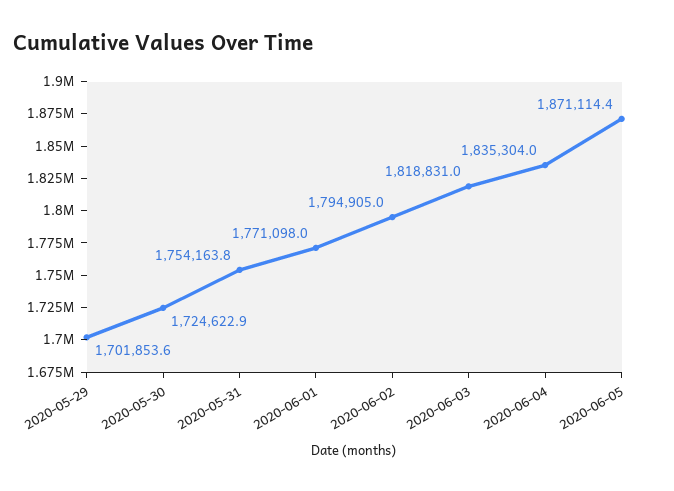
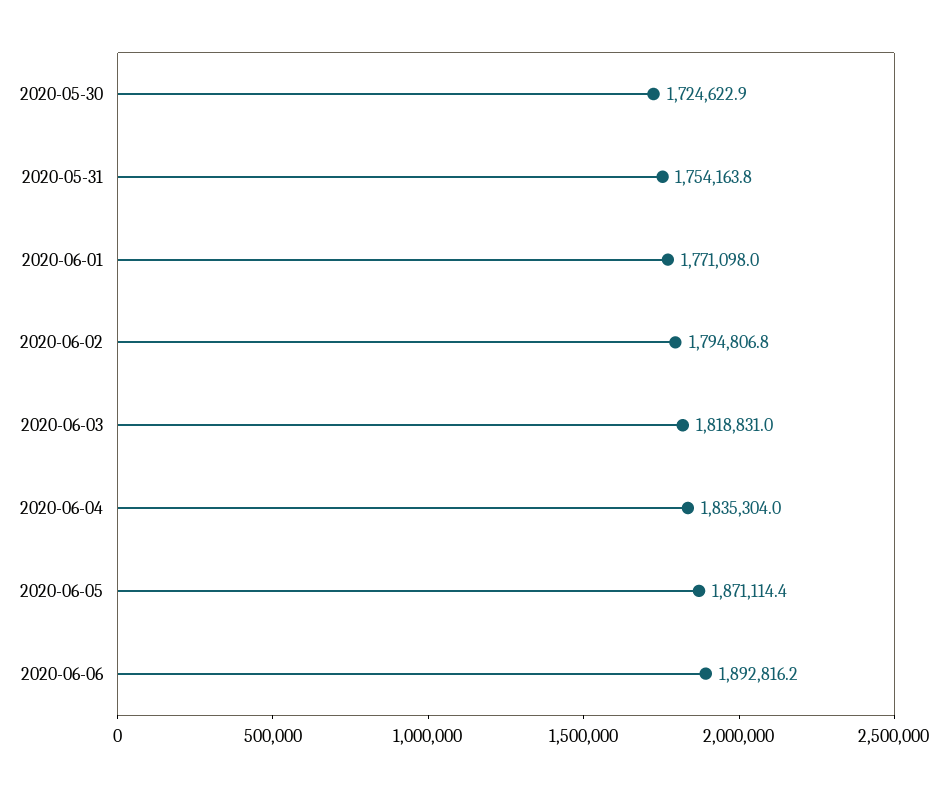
2020-05-29: 1701853.6 -> none
2020-06-02: 1794905 -> 1794806.8
2020-06-06: none -> 1892816.2

